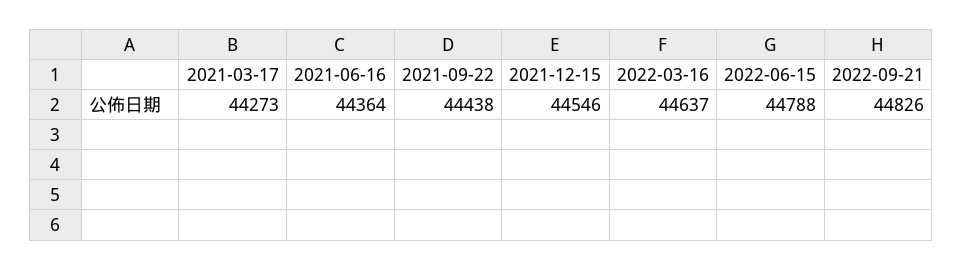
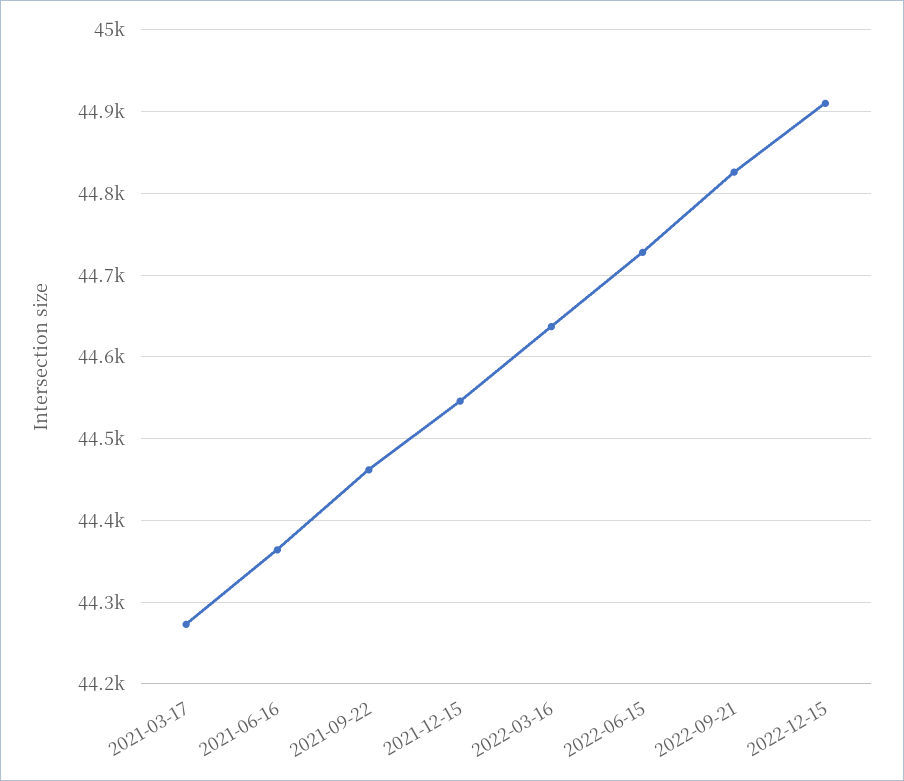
2021-09-22: 44438 -> 44460
2022-06-15: 44788 -> 44730
2022-12-15: none -> 44910

